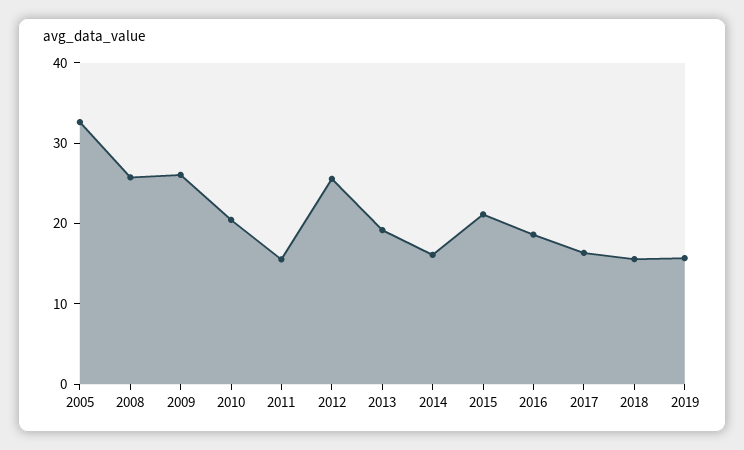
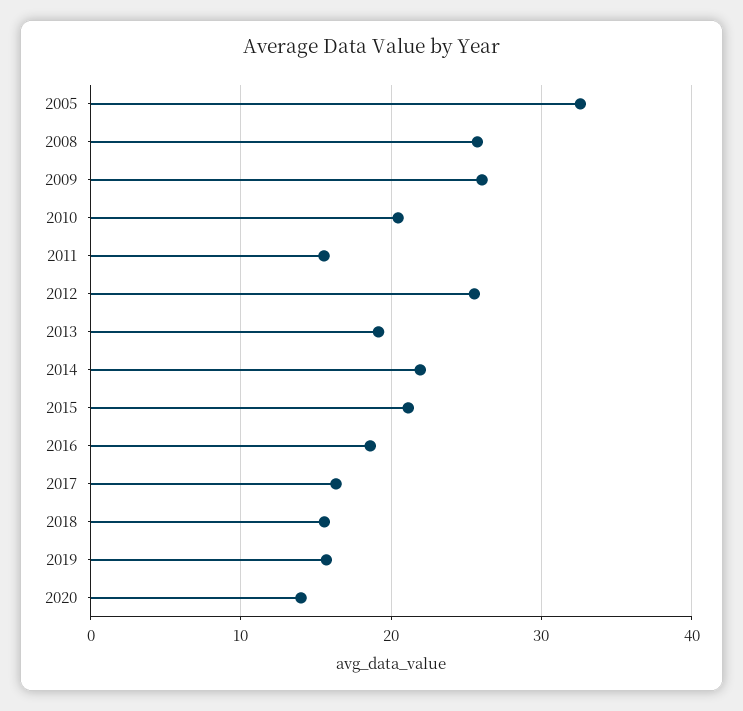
2014: 16 -> 22
2020: none -> 14

